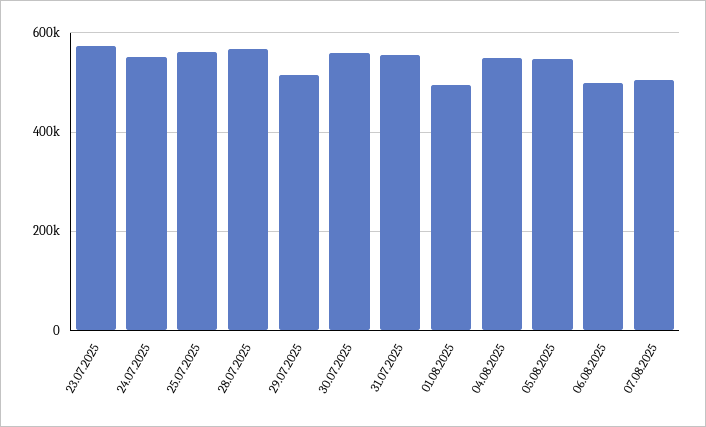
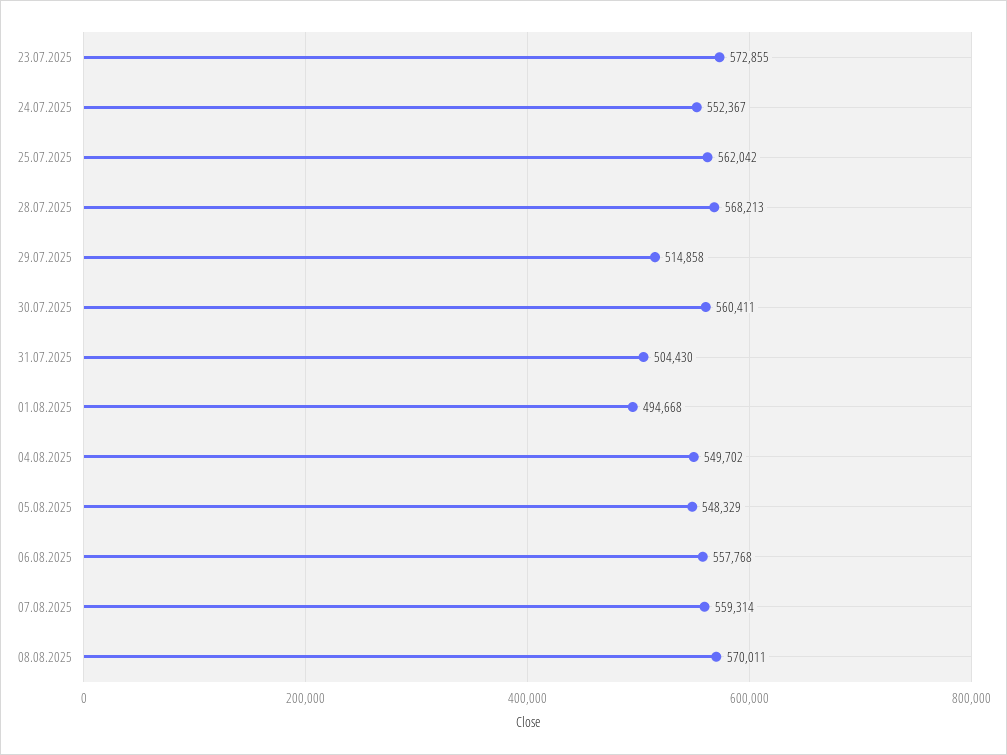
31.07.2025: 560000 -> 504430
06.08.2025: 500000 -> 557768
07.08.2025: 500000 -> 559314
08.08.2025: none -> 570011

